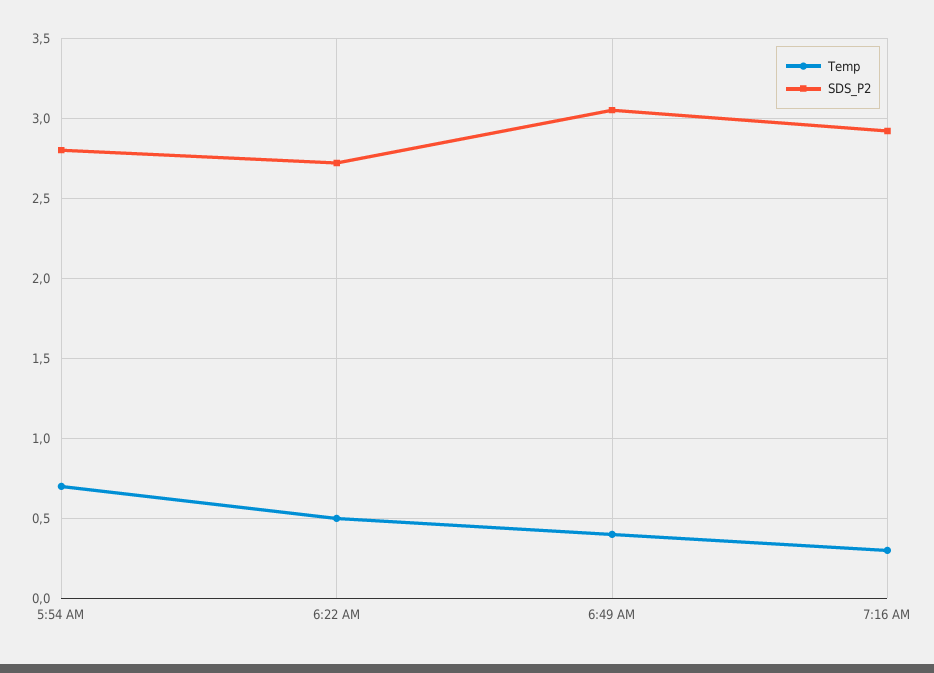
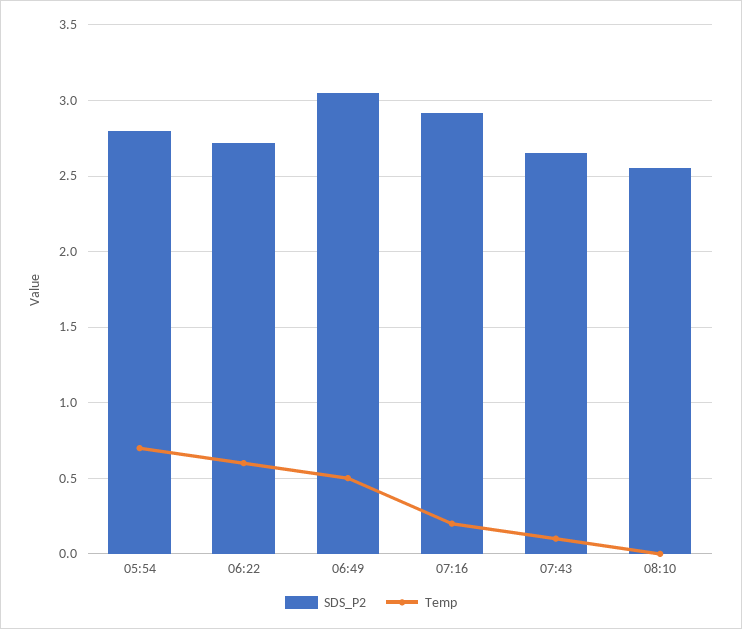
Temp, 6:22 AM: 0.5 -> 0.6
Temp, 6:49 AM: 0.4 -> 0.5
Temp, 7:16 AM: 0.3 -> 0.2
SDS_P2, 07:43: none -> 2.65
Temp, 07:43: none -> 0.1
SDS_P2, 08:10: none -> 2.55
Temp, 08:10: none -> 0

